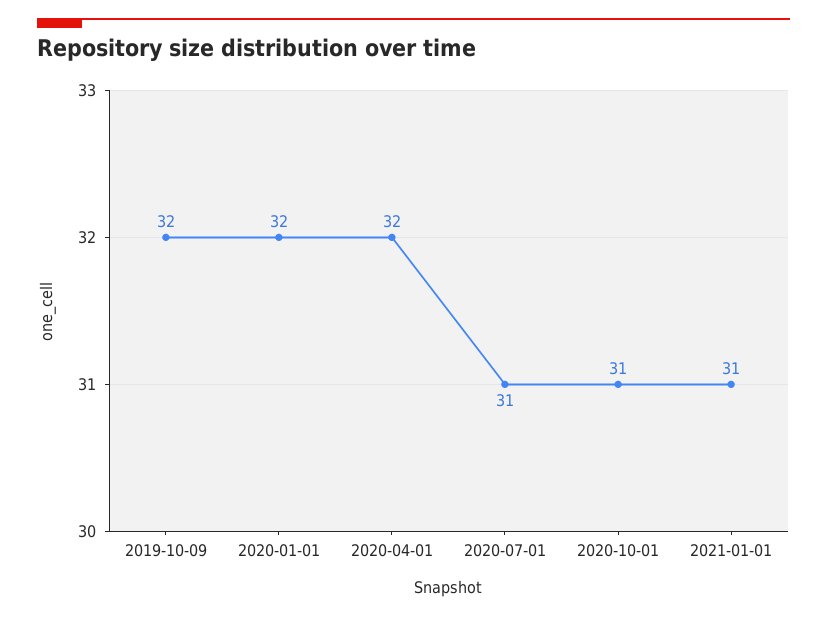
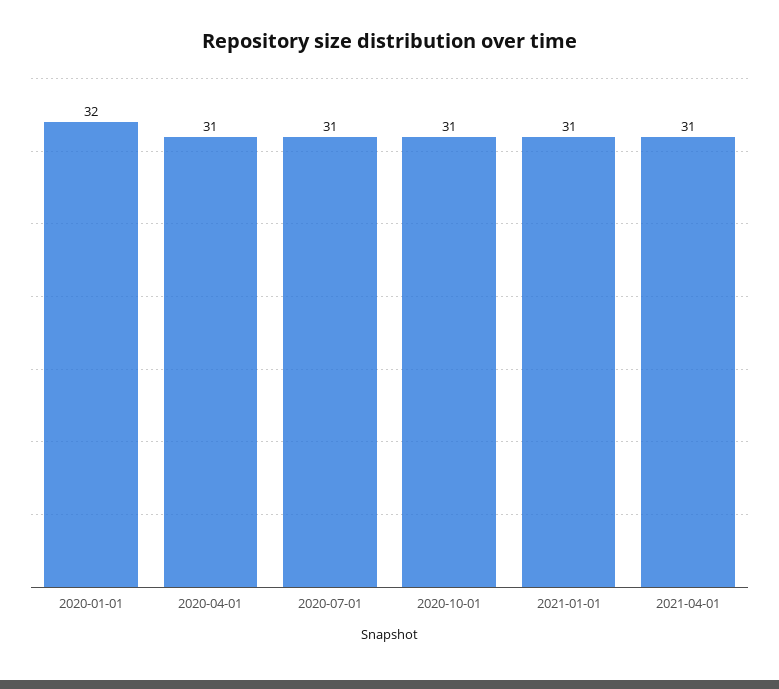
2019-10-09: 32 -> none
2020-04-01: 32 -> 31
2021-04-01: none -> 31

